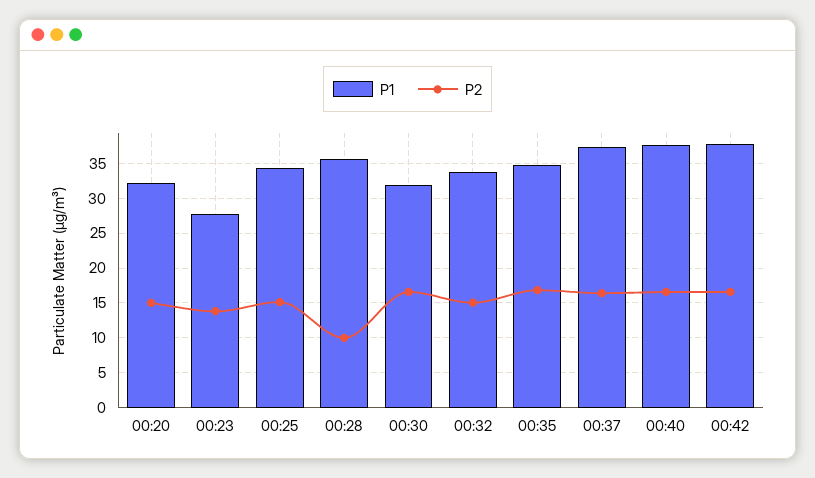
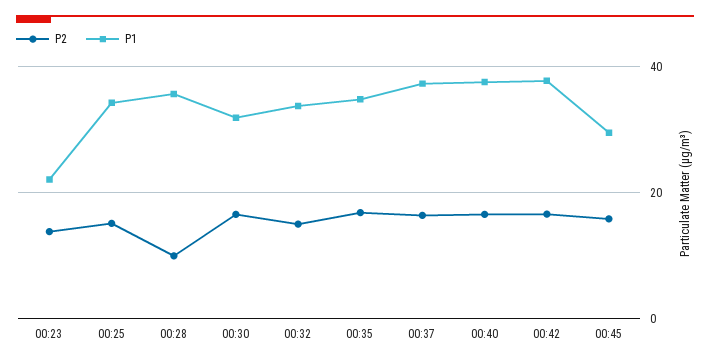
P1, 00:20: 32 -> none
P2, 00:20: 15 -> none
P1, 00:23: 28 -> 22
P2, 00:45: none -> 16
P1, 00:45: none -> 30

